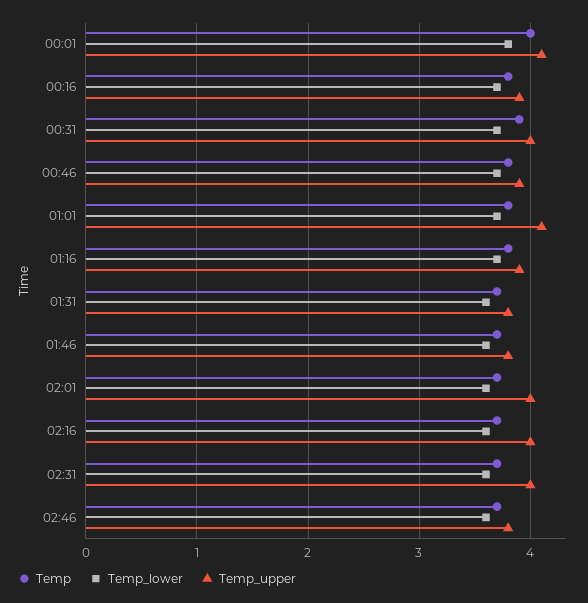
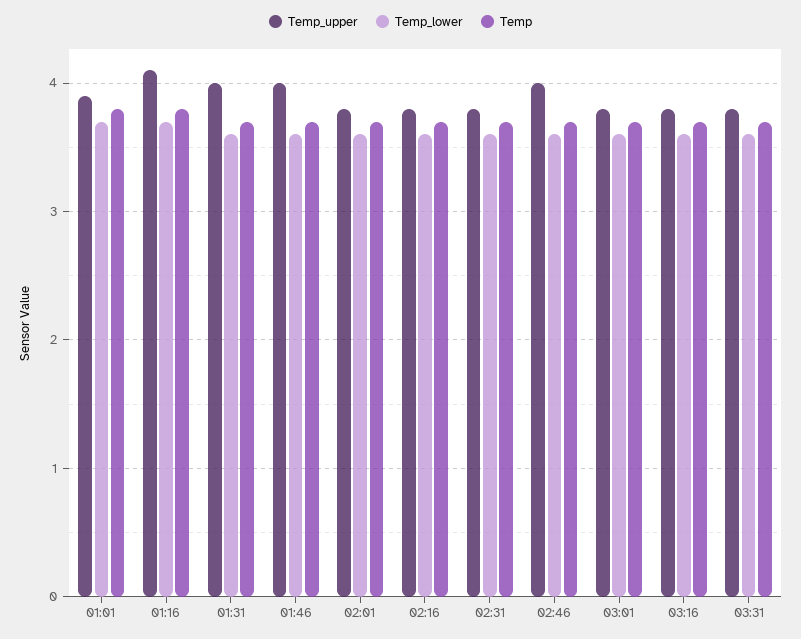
Temp, 00:01: 4 -> none
Temp_lower, 00:01: 3.8 -> none
Temp_upper, 00:01: 4.1 -> none
Temp, 00:16: 3.8 -> none
Temp_lower, 00:16: 3.7 -> none
Temp_upper, 00:16: 3.9 -> none
Temp, 00:31: 3.9 -> none
Temp_lower, 00:31: 3.7 -> none
Temp_upper, 00:31: 4 -> none
Temp, 00:46: 3.8 -> none
Temp_lower, 00:46: 3.7 -> none
Temp_upper, 00:46: 3.9 -> none
Temp_upper, 01:01: 4.1 -> 3.9
Temp_upper, 01:16: 3.9 -> 4.1
Temp_upper, 01:31: 3.8 -> 4
Temp_upper, 01:46: 3.8 -> 4
Temp_upper, 02:01: 4 -> 3.8
Temp_upper, 02:16: 4 -> 3.8
Temp_upper, 02:31: 4 -> 3.8
Temp_upper, 02:46: 3.8 -> 4
Temp_upper, 03:01: none -> 3.8
Temp_lower, 03:01: none -> 3.6
Temp, 03:01: none -> 3.7
Temp_upper, 03:16: none -> 3.8
Temp_lower, 03:16: none -> 3.6
Temp, 03:16: none -> 3.7
Temp_upper, 03:31: none -> 3.8
Temp_lower, 03:31: none -> 3.6
Temp, 03:31: none -> 3.7

